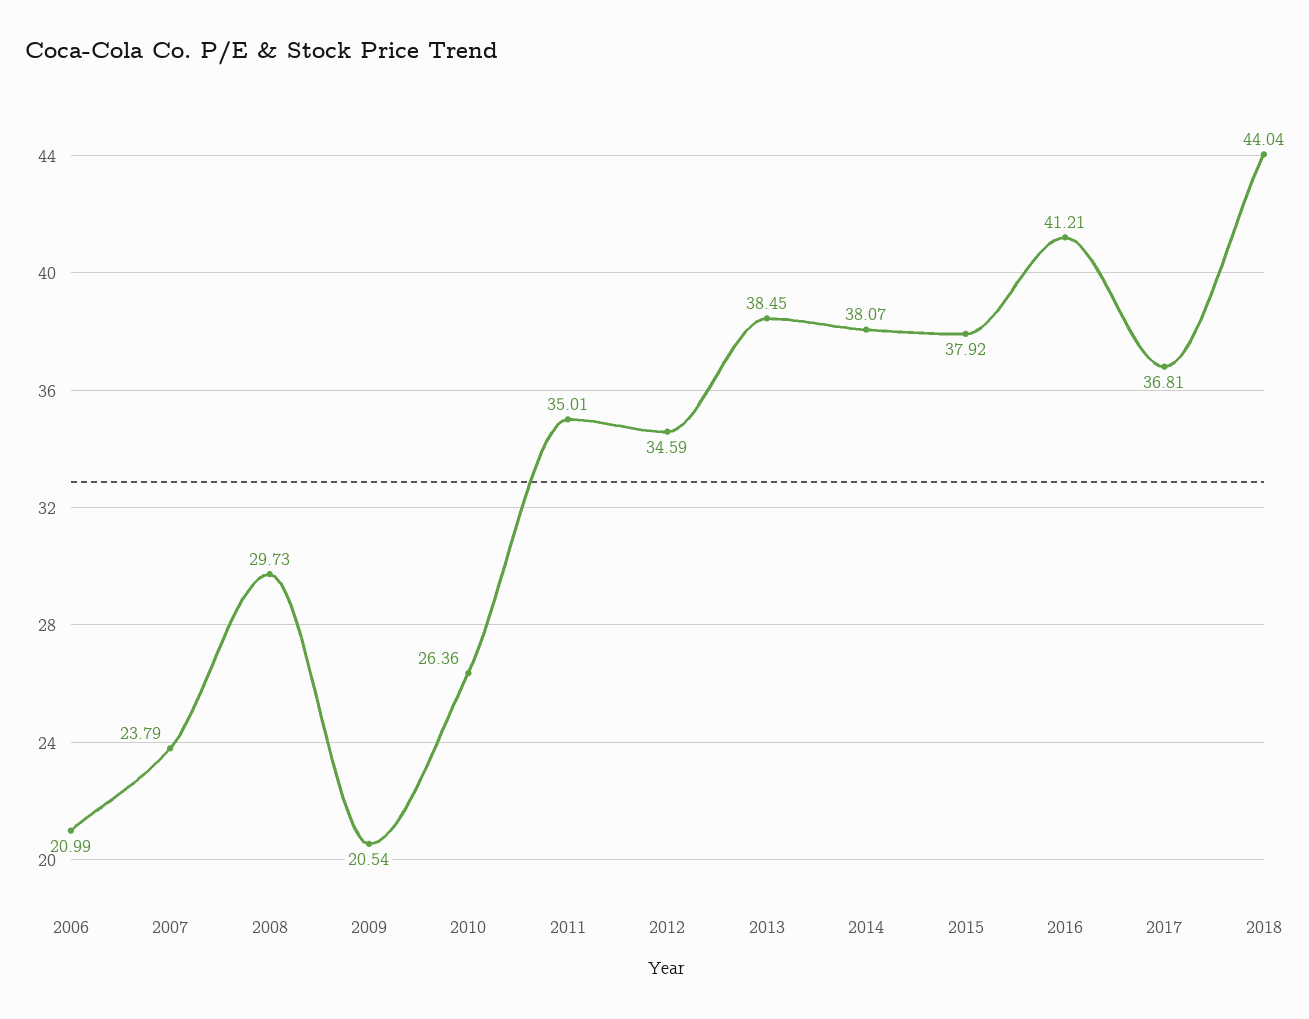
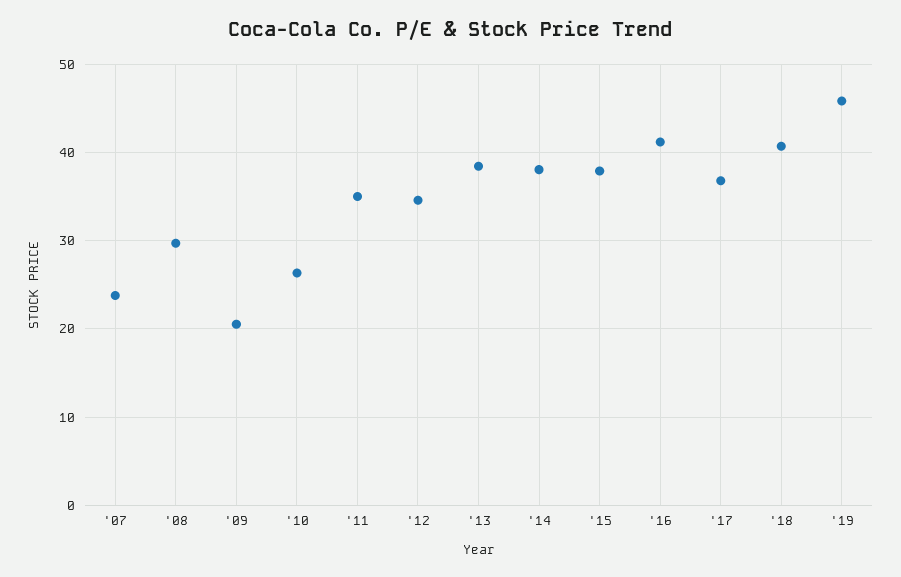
2006: 20.99 -> none
2018: 44.04 -> 41
'19: none -> 46

